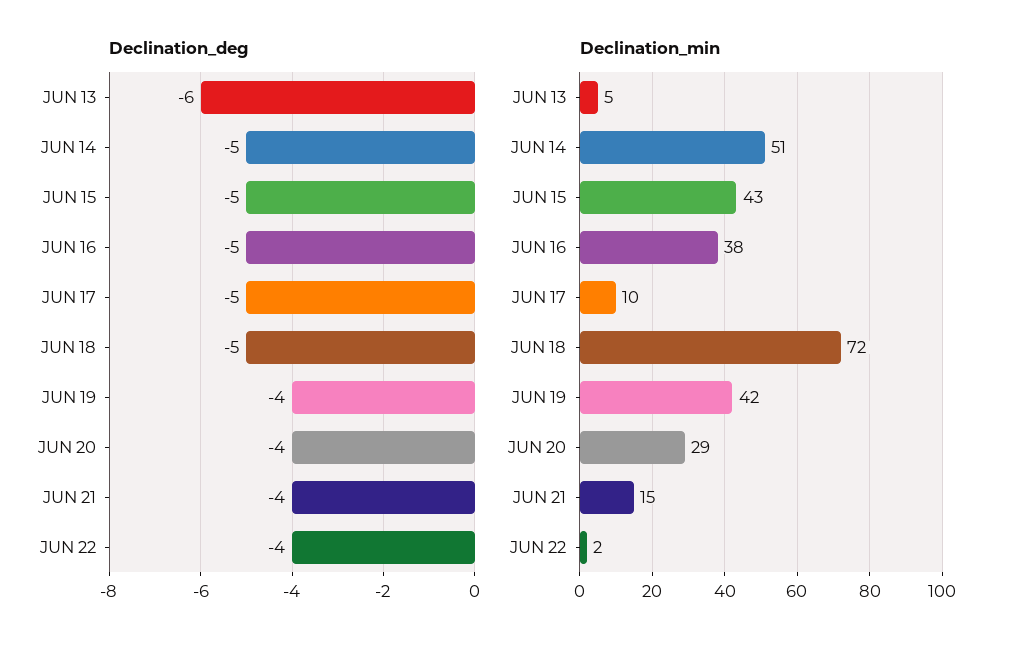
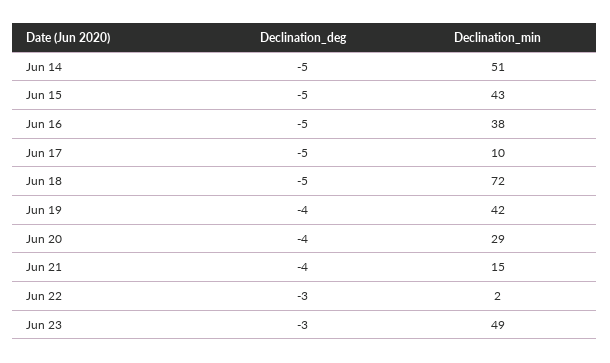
Declination_deg, JUN 13: -6 -> none
Declination_deg, JUN 22: -4 -> -3
Declination_min, JUN 13: 5 -> none
Declination_deg, Jun 23: none -> -3
Declination_min, Jun 23: none -> 49

